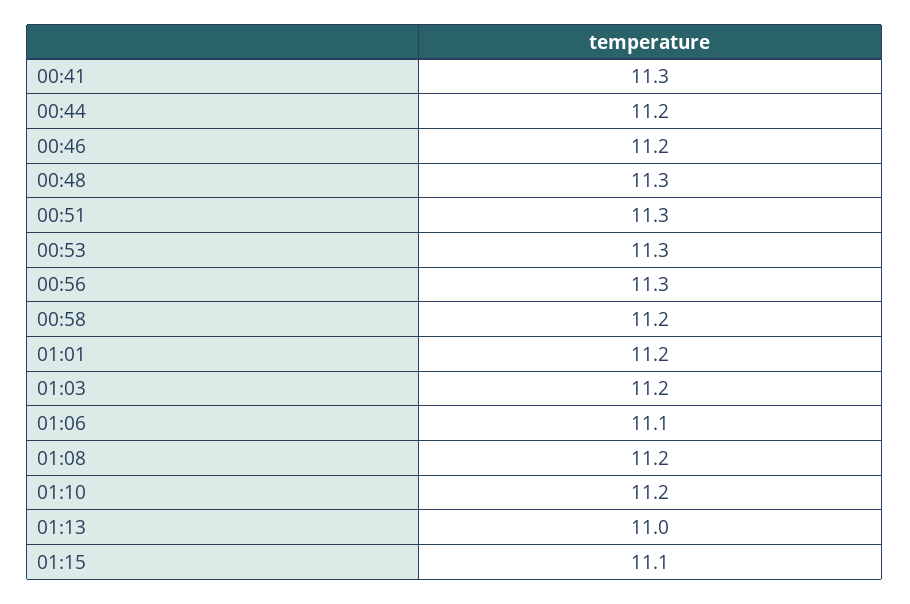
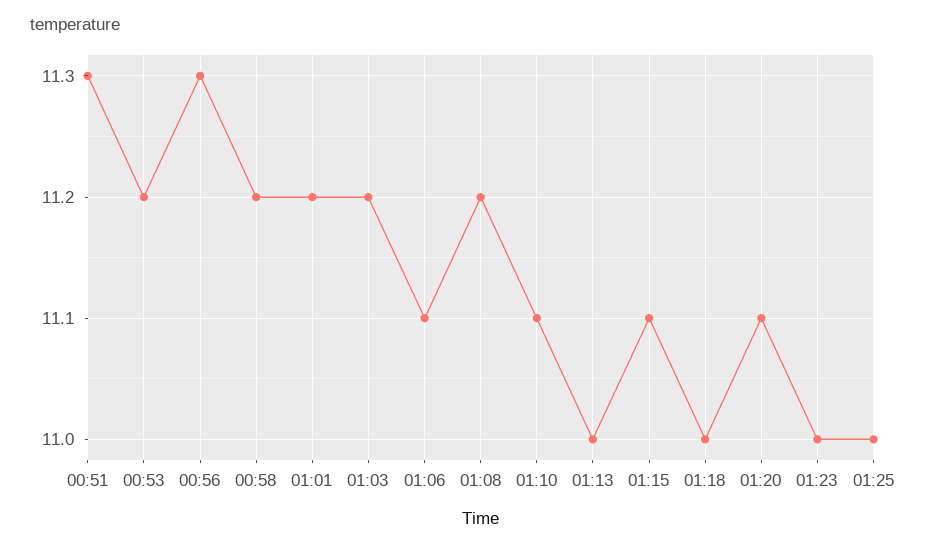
00:41: 11.3 -> none
00:44: 11.2 -> none
00:46: 11.2 -> none
00:48: 11.3 -> none
00:53: 11.3 -> 11.2
01:10: 11.2 -> 11.1
01:18: none -> 11
01:20: none -> 11.1
01:23: none -> 11
01:25: none -> 11

